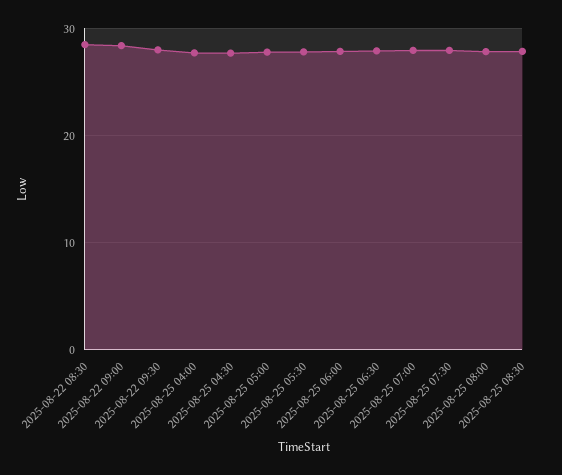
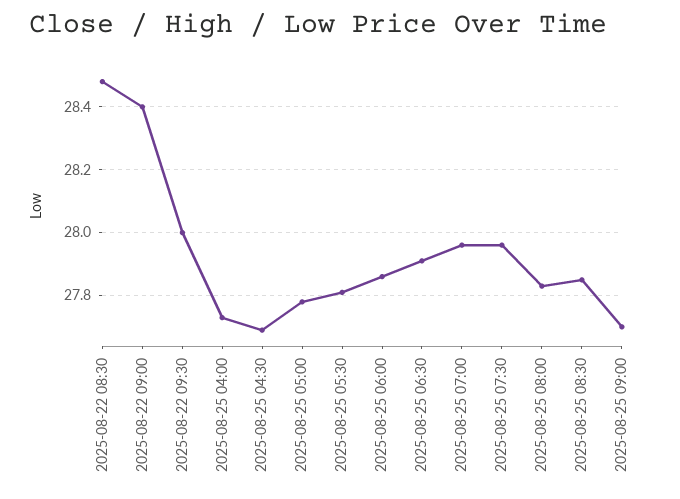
2025-08-25 09:00: none -> 27.7

